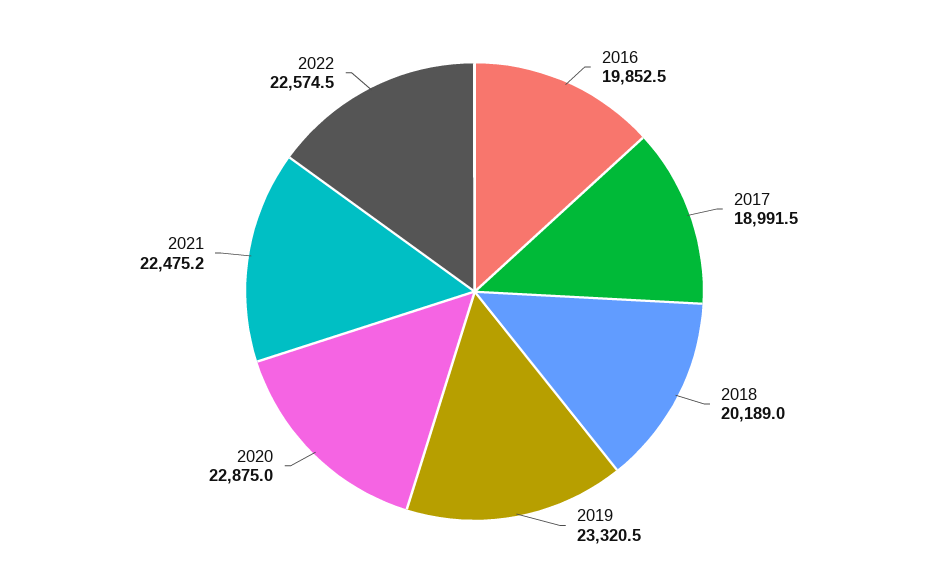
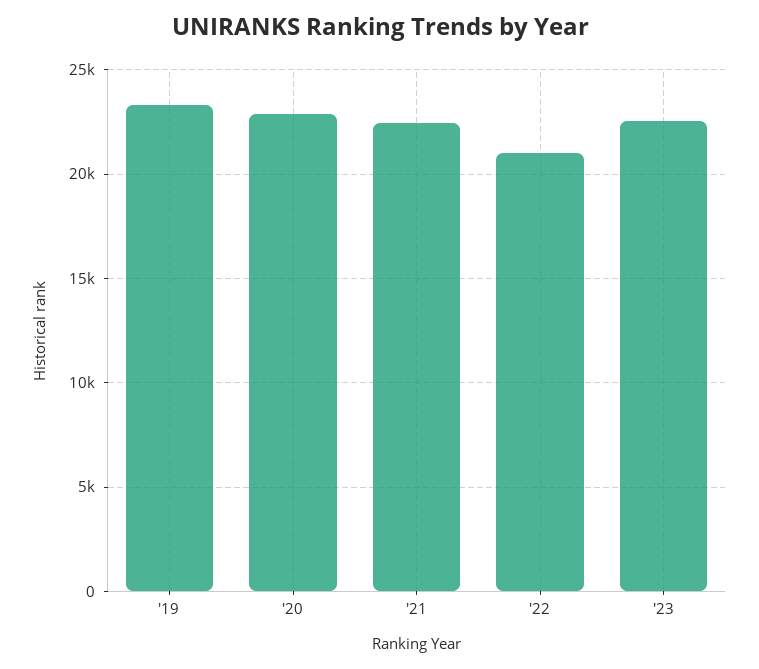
2016: 19852.5 -> none
2017: 18991.5 -> none
2018: 20189 -> none
2022: 22574.5 -> 21000
'23: none -> 22500

